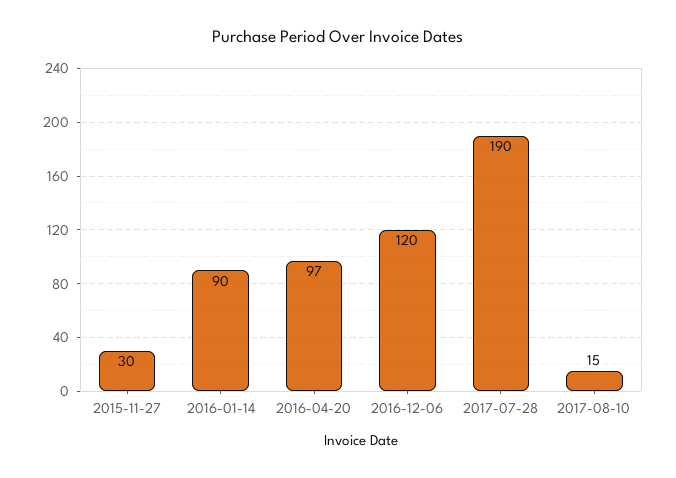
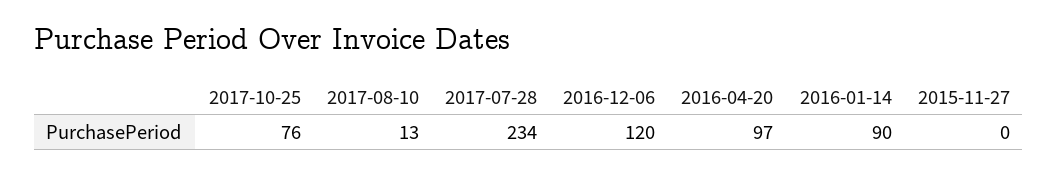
2015-11-27: 30 -> 0
2017-07-28: 190 -> 234
2017-08-10: 15 -> 13
2017-10-25: none -> 76

